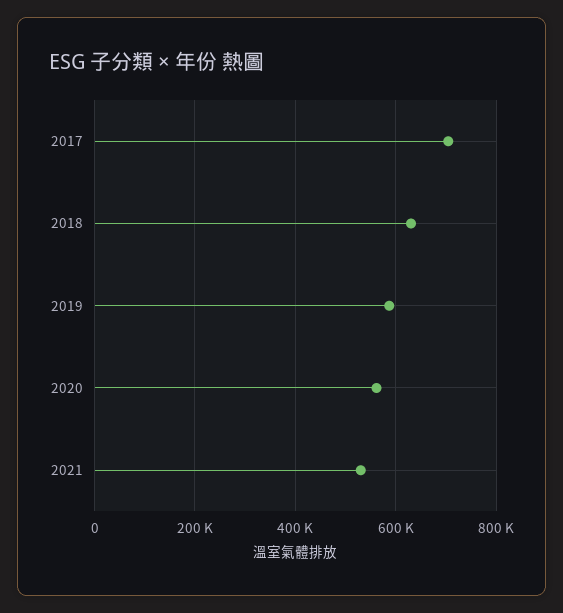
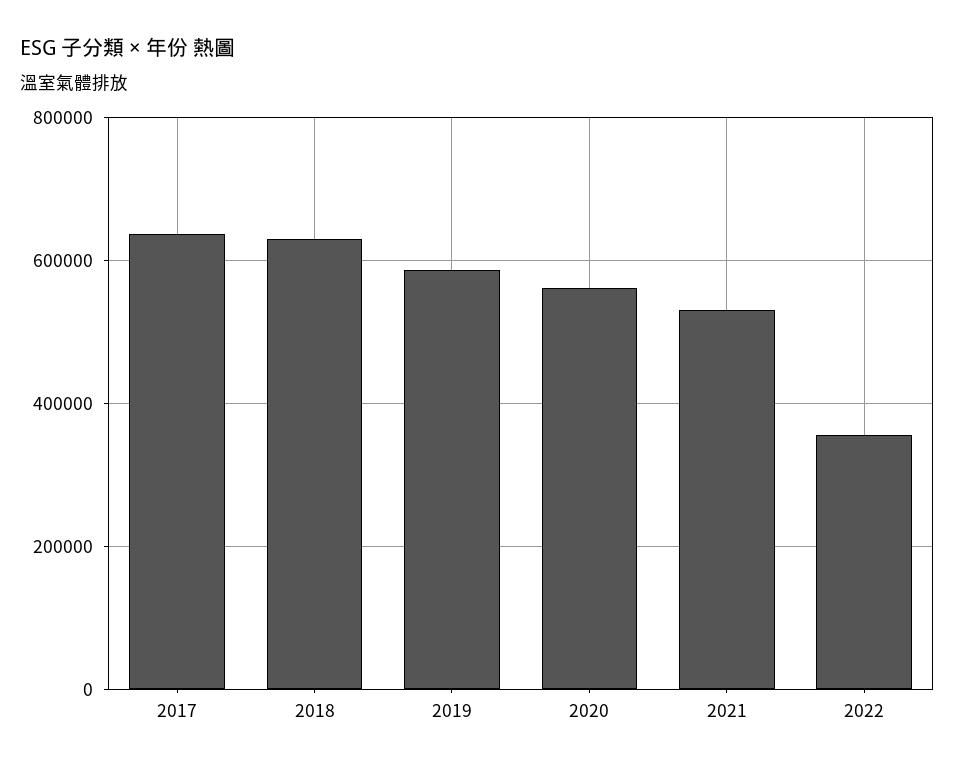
2017: 700000 -> 640000
2022: none -> 360000

